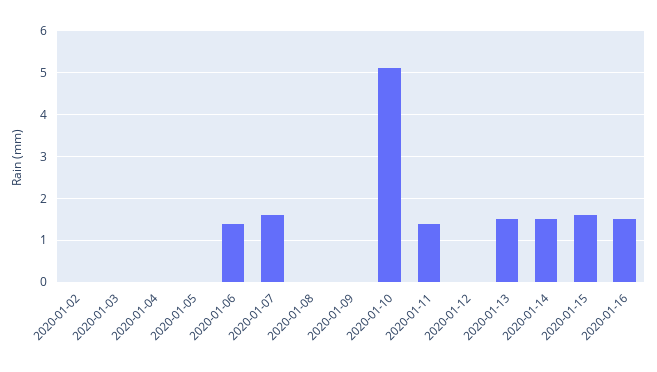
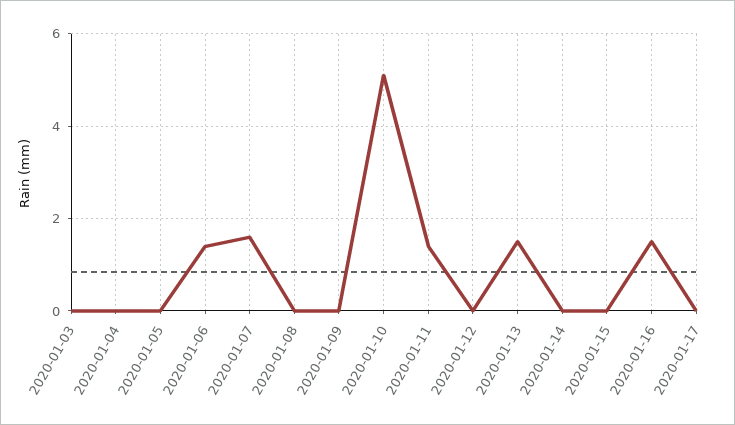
2020-01-02: 0 -> none
2020-01-14: 1.5 -> 0
2020-01-15: 1.5 -> 0
2020-01-17: none -> 0

